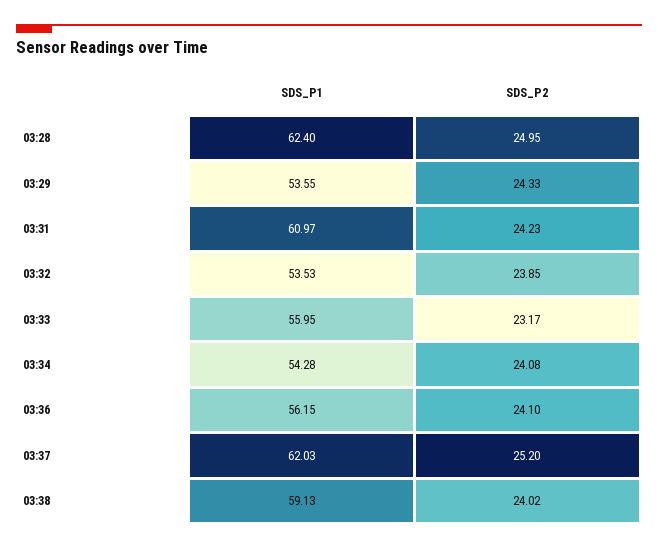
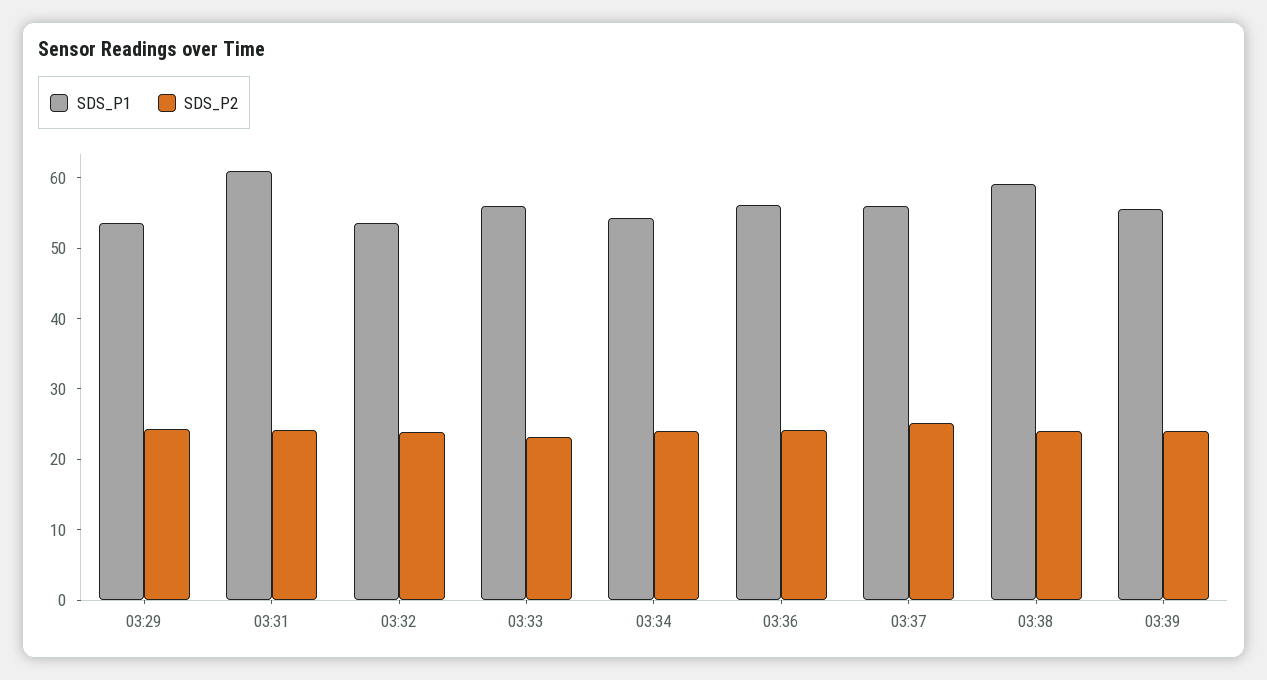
SDS_P1, 03:28: 62.4 -> none
SDS_P2, 03:28: 24.95 -> none
SDS_P1, 03:37: 62.03 -> 56
SDS_P1, 03:39: none -> 56
SDS_P2, 03:39: none -> 24

